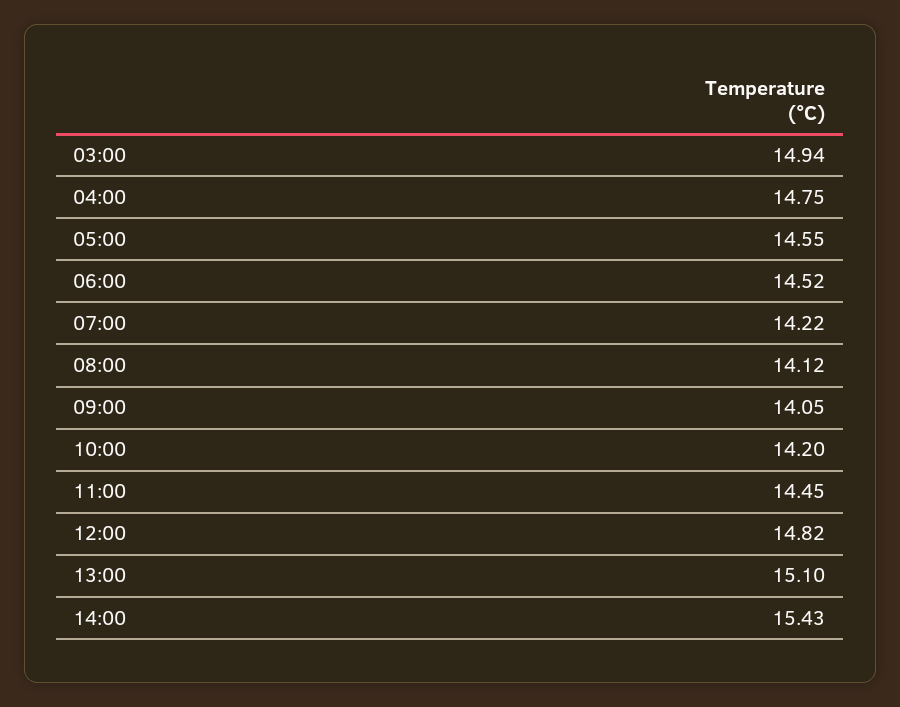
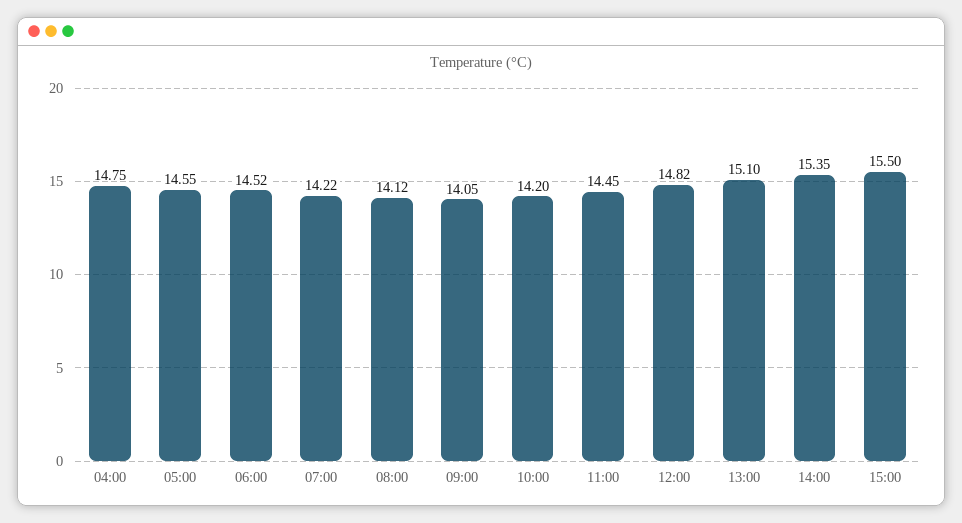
03:00: 14.94 -> none
14:00: 15.43 -> 15.35
15:00: none -> 15.5

